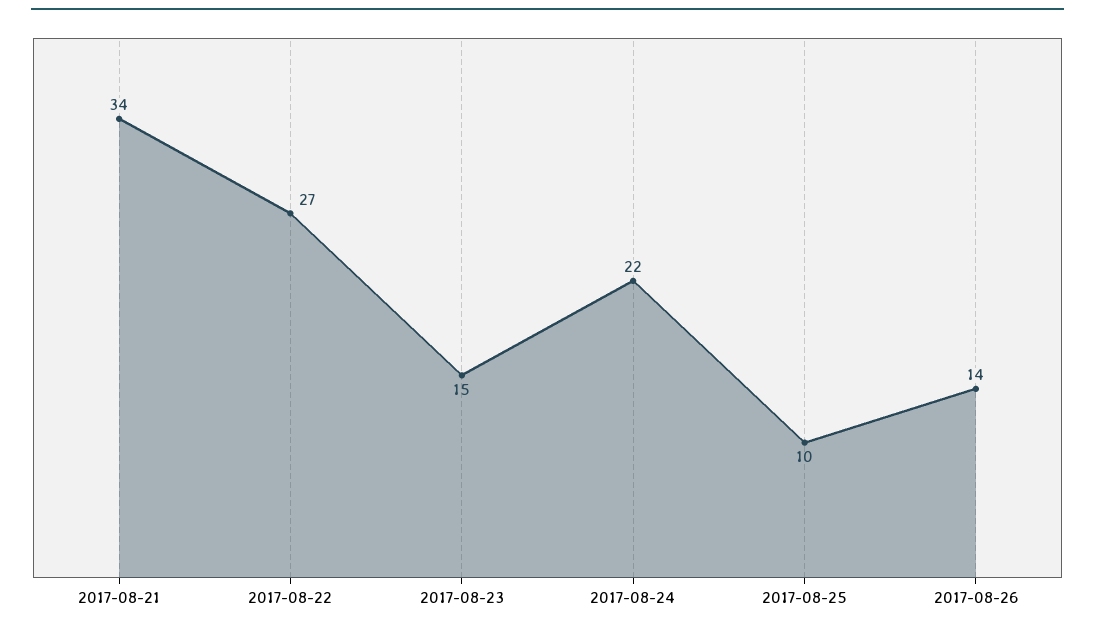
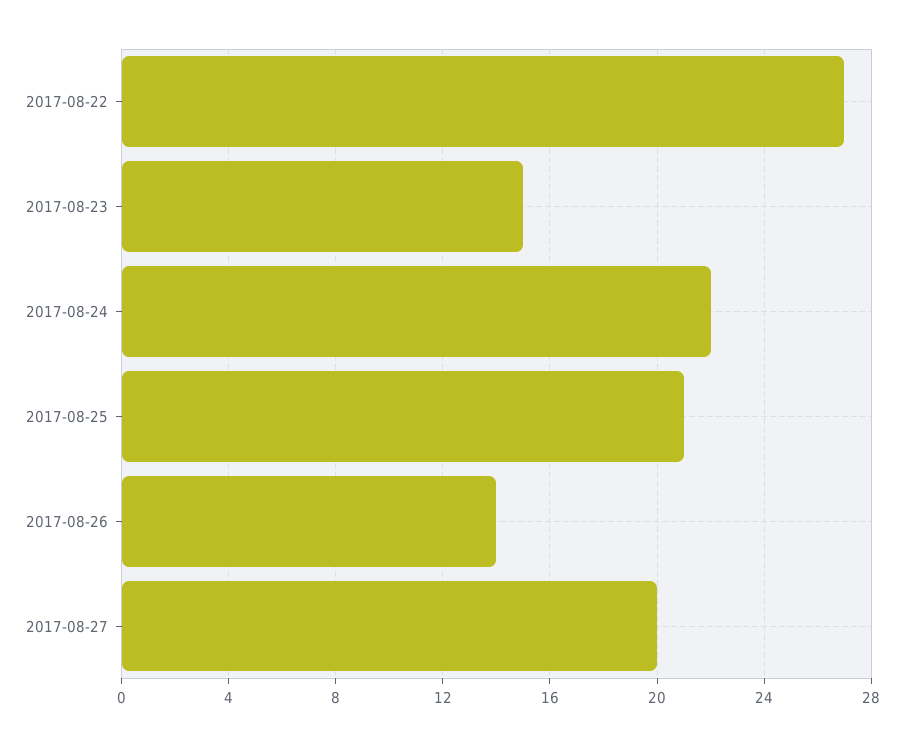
2017-08-21: 34 -> none
2017-08-25: 10 -> 21
2017-08-27: none -> 20

